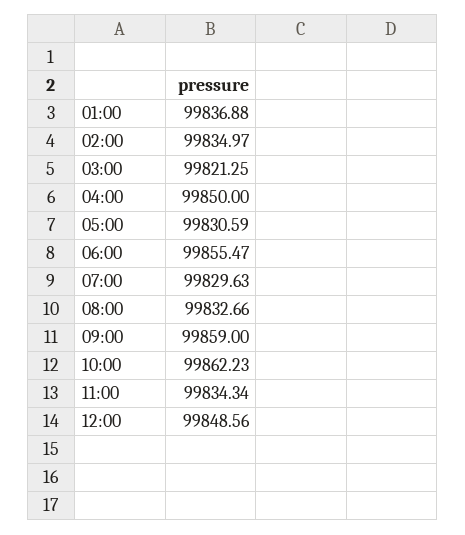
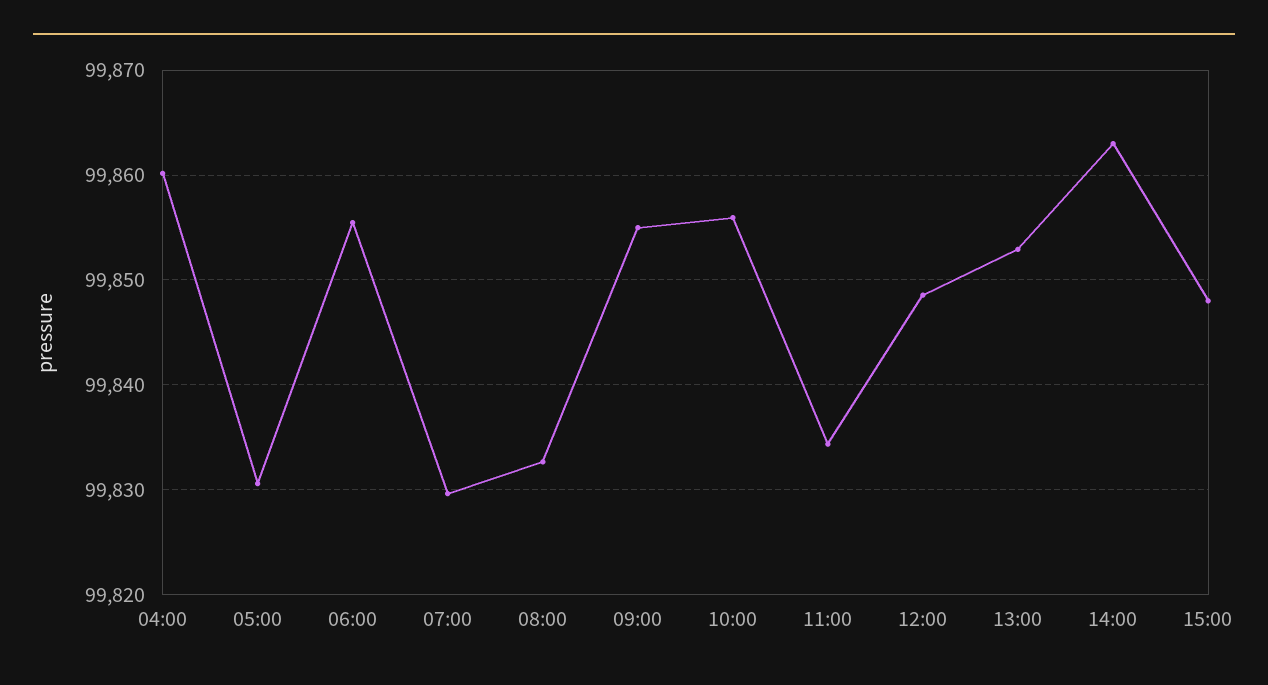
01:00: 99836.88 -> none
02:00: 99834.97 -> none
03:00: 99821.25 -> none
04:00: 99850 -> 99860
09:00: 99859 -> 99855
10:00: 99862.23 -> 99856
13:00: none -> 99853
14:00: none -> 99863
15:00: none -> 99848

